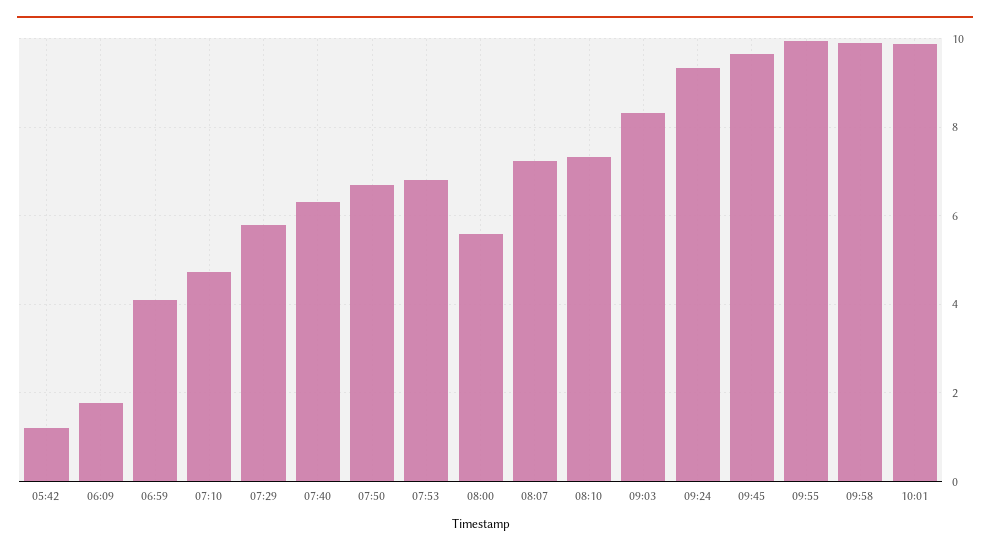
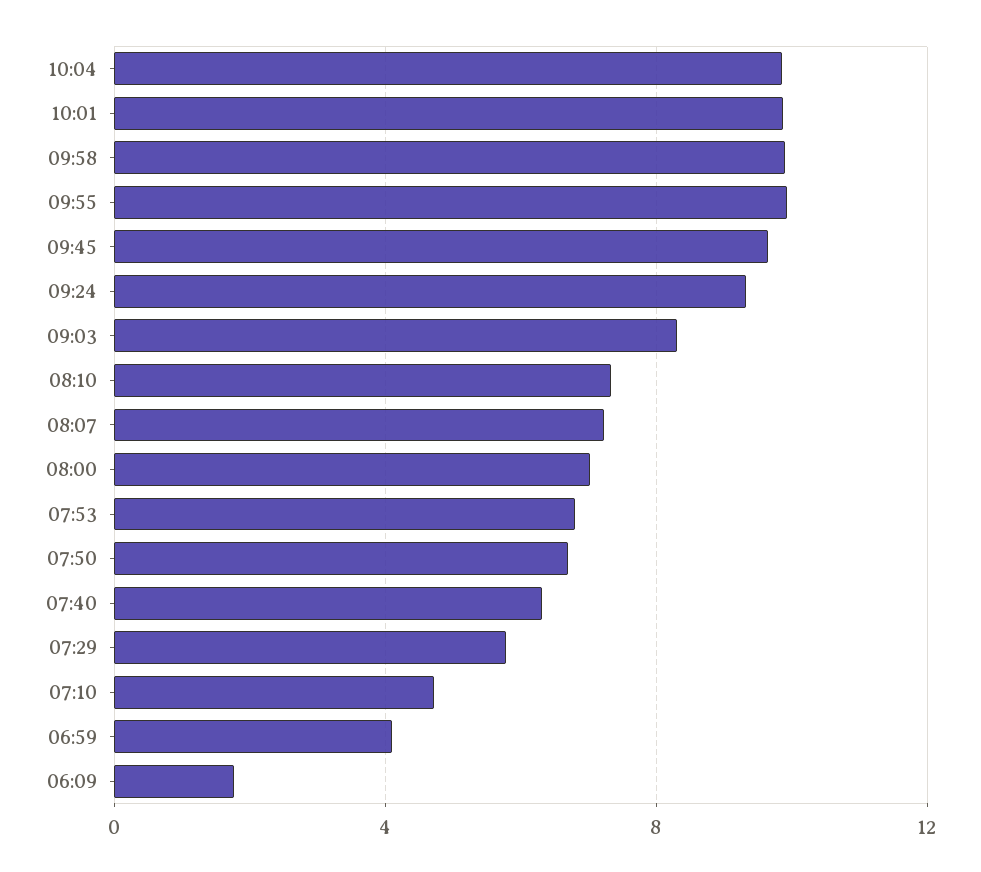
05:42: 1.2 -> none
08:00: 5.6 -> 7
10:04: none -> 10

